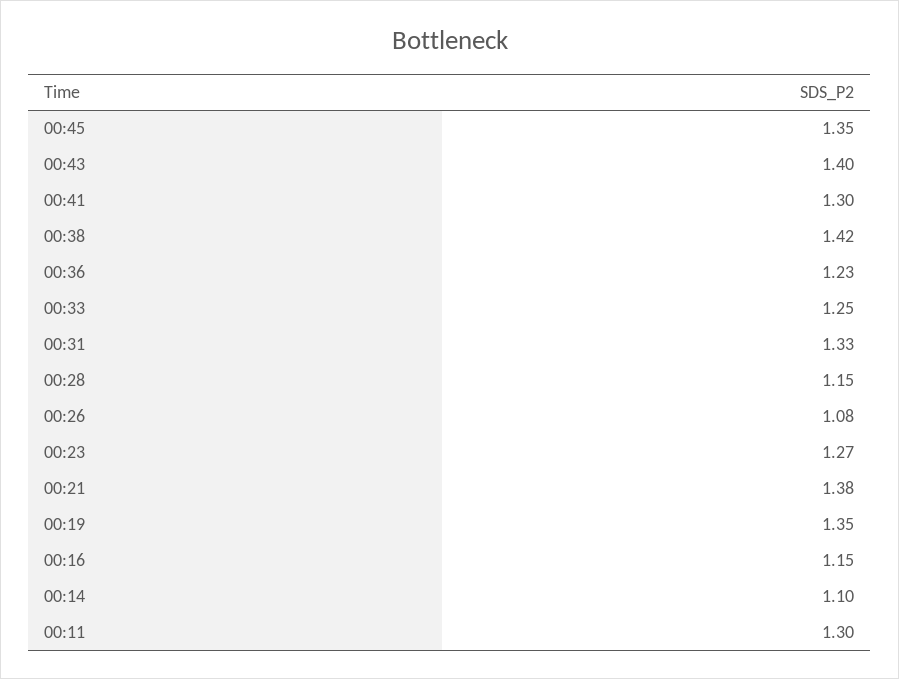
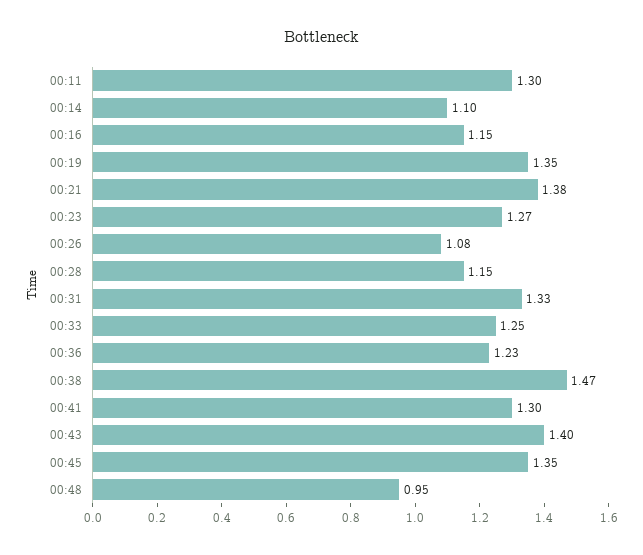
00:38: 1.42 -> 1.47
00:48: none -> 0.95

